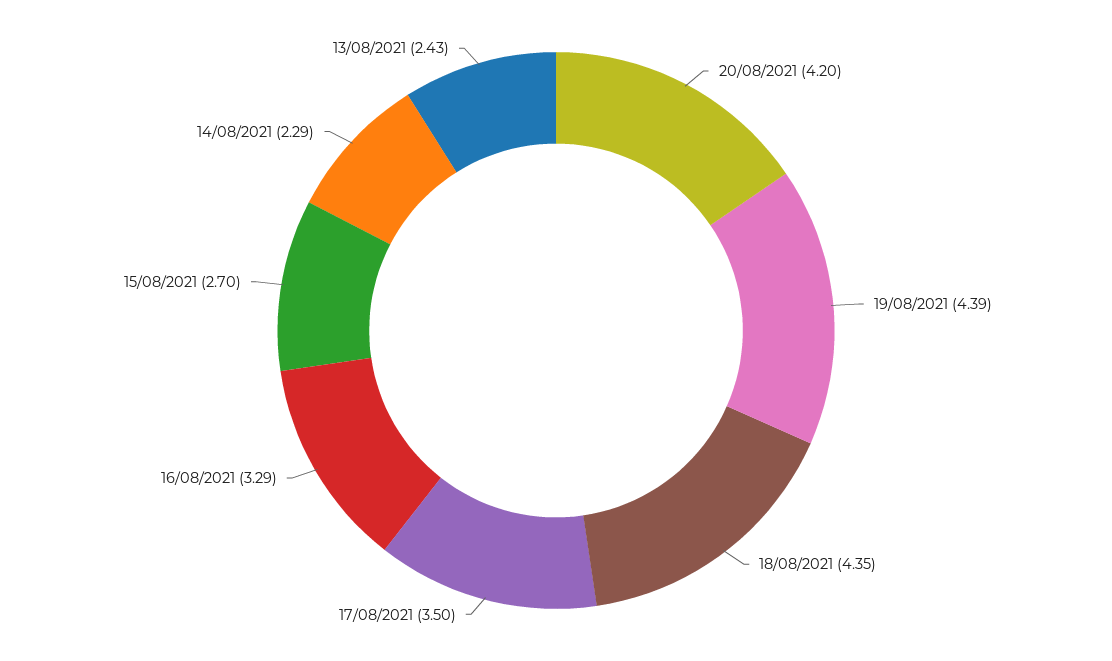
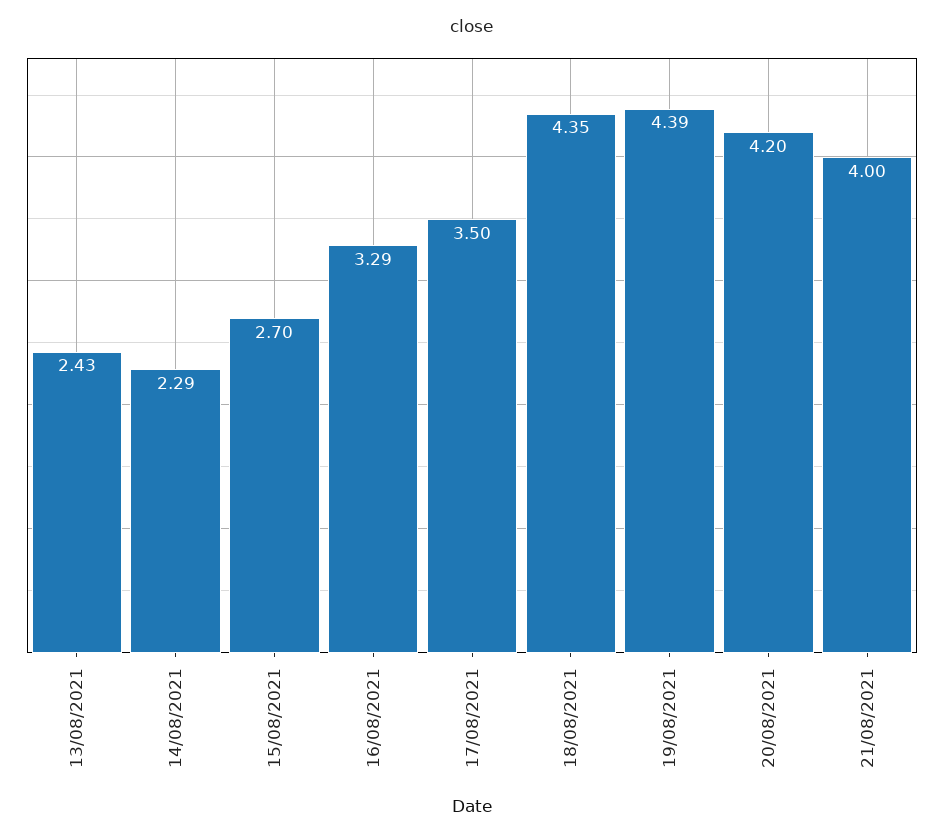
21/08/2021: none -> 4

